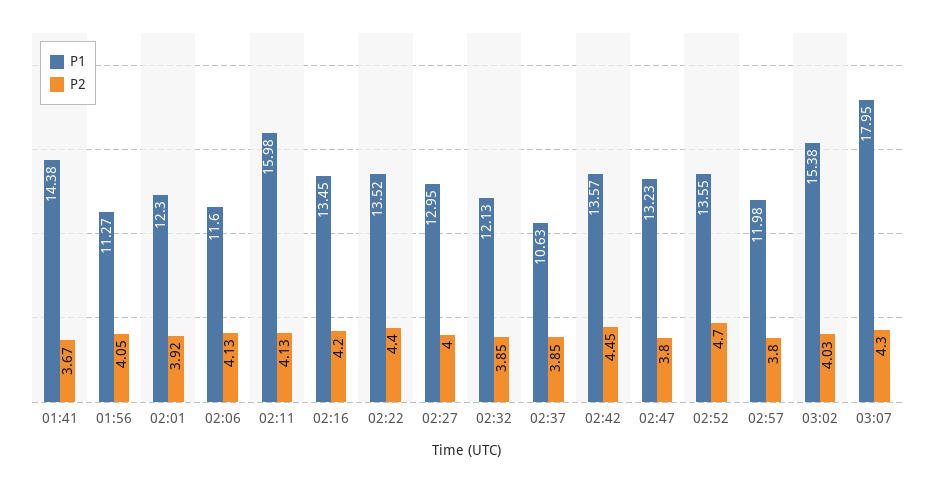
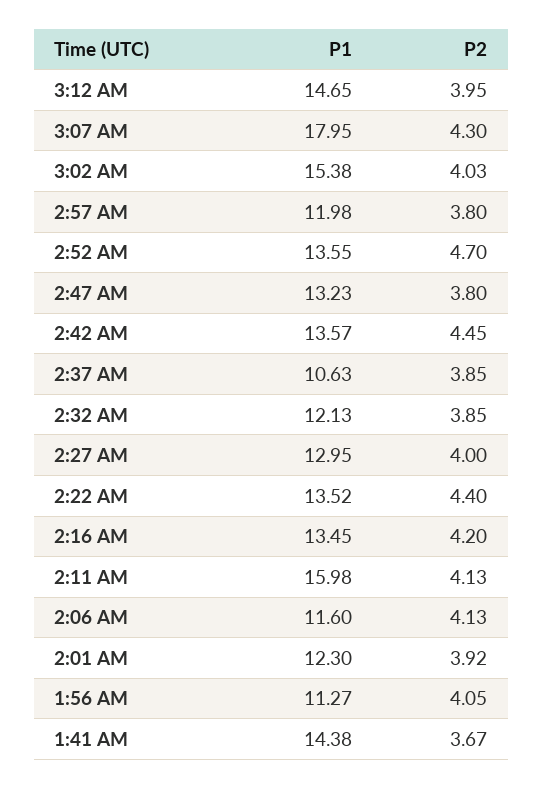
P1, 3:12 AM: none -> 14.65
P2, 3:12 AM: none -> 3.95

